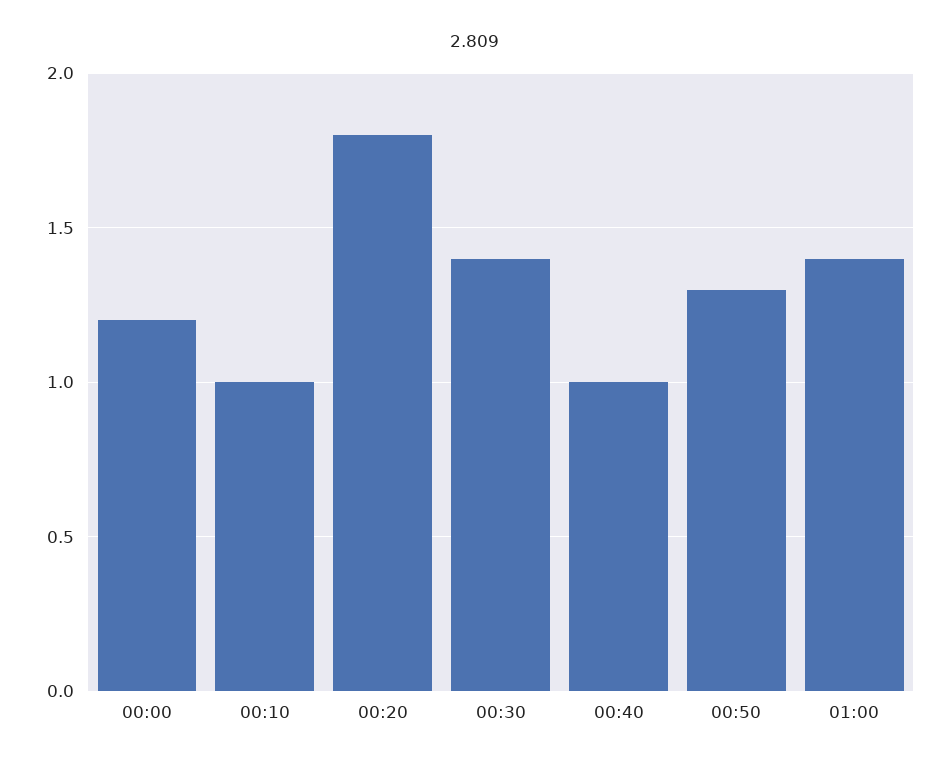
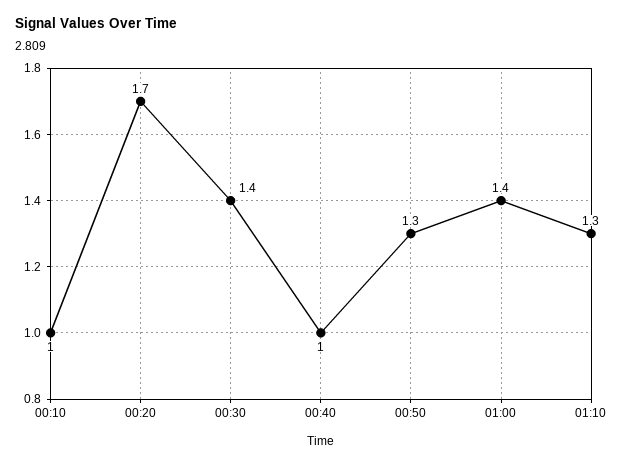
00:00: 1.2 -> none
00:20: 1.8 -> 1.7
01:10: none -> 1.3

